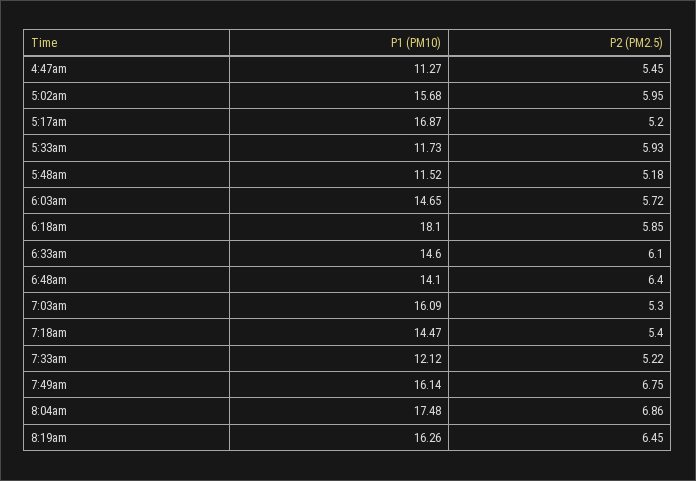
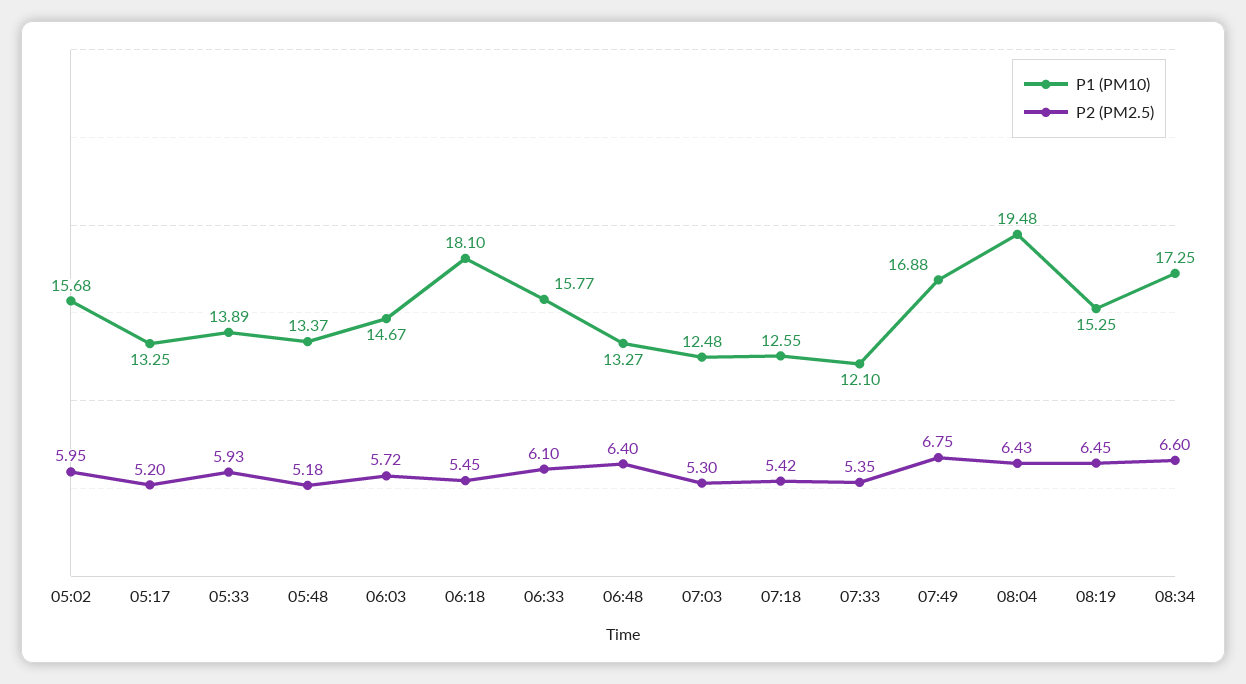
P1 (PM10), 4:47am: 11.27 -> none
P2 (PM2.5), 4:47am: 5.45 -> none
P1 (PM10), 5:17am: 16.87 -> 13.25
P1 (PM10), 5:33am: 11.73 -> 13.89
P1 (PM10), 5:48am: 11.52 -> 13.37
P1 (PM10), 6:03am: 14.65 -> 14.67
P2 (PM2.5), 6:18am: 5.85 -> 5.45
P1 (PM10), 6:33am: 14.6 -> 15.77
P1 (PM10), 6:48am: 14.1 -> 13.27
P1 (PM10), 7:03am: 16.09 -> 12.48
P1 (PM10), 7:18am: 14.47 -> 12.55
P2 (PM2.5), 7:18am: 5.4 -> 5.42
P1 (PM10), 7:33am: 12.12 -> 12.1
P2 (PM2.5), 7:33am: 5.22 -> 5.35
P1 (PM10), 7:49am: 16.14 -> 16.88
P1 (PM10), 8:04am: 17.48 -> 19.48
P2 (PM2.5), 8:04am: 6.86 -> 6.43
P1 (PM10), 8:19am: 16.26 -> 15.25
P1 (PM10), 08:34: none -> 17.25
P2 (PM2.5), 08:34: none -> 6.6

